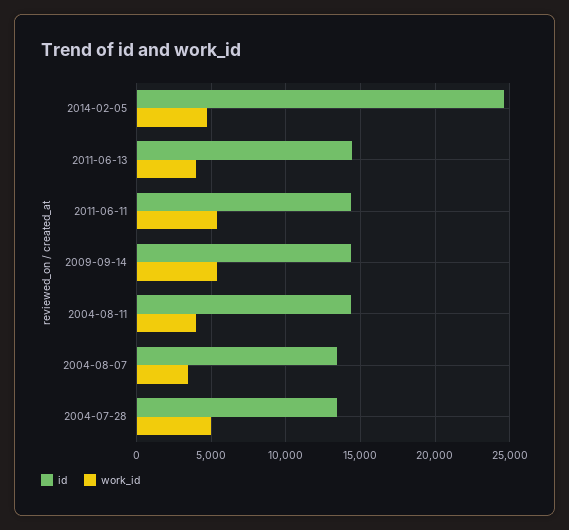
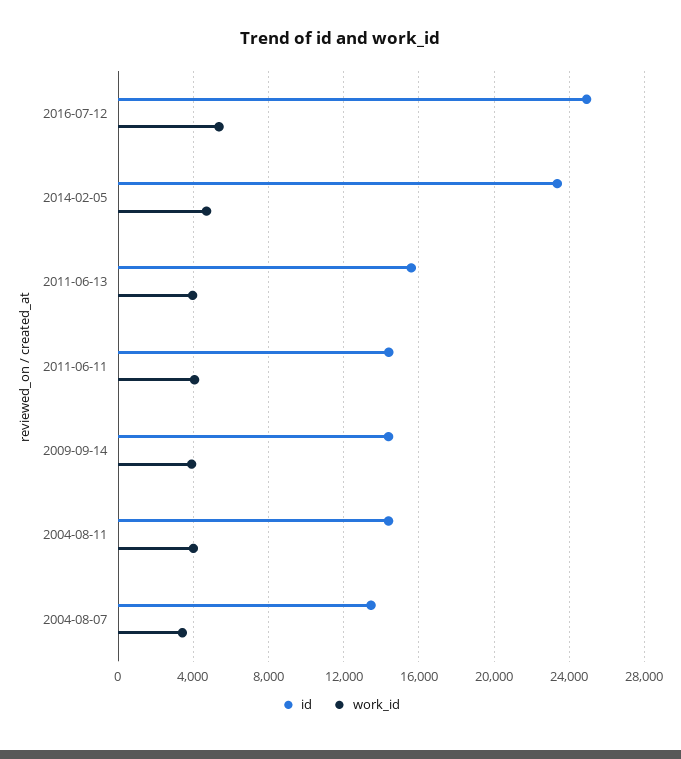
id, 2014-02-05: 24500 -> 23500
id, 2011-06-13: 14500 -> 15500
work_id, 2011-06-11: 5500 -> 4000
work_id, 2009-09-14: 5500 -> 4000
id, 2004-07-28: 13500 -> none
work_id, 2004-07-28: 5000 -> none
id, 2016-07-12: none -> 25000
work_id, 2016-07-12: none -> 5500

